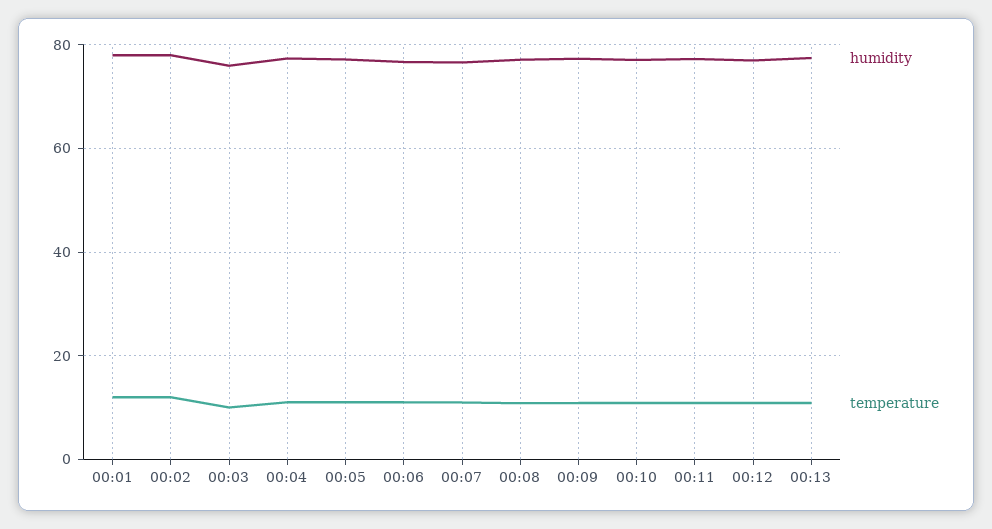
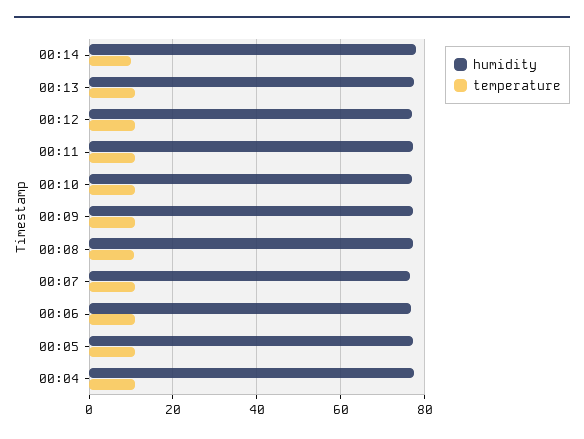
humidity, 00:01: 78 -> none
temperature, 00:01: 12 -> none
humidity, 00:02: 78 -> none
temperature, 00:02: 12 -> none
humidity, 00:03: 76 -> none
temperature, 00:03: 10 -> none
humidity, 00:14: none -> 78
temperature, 00:14: none -> 10

